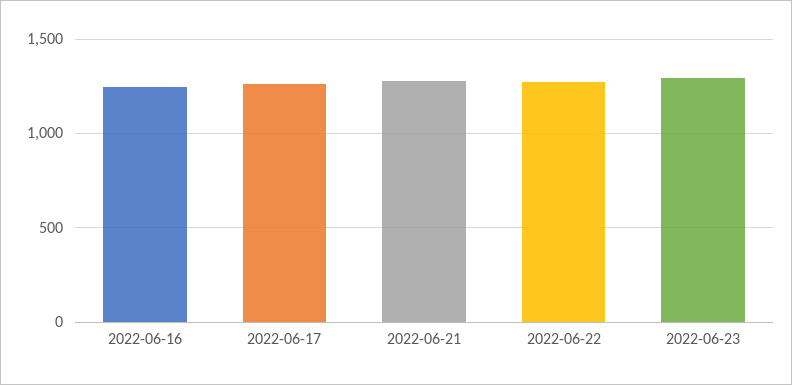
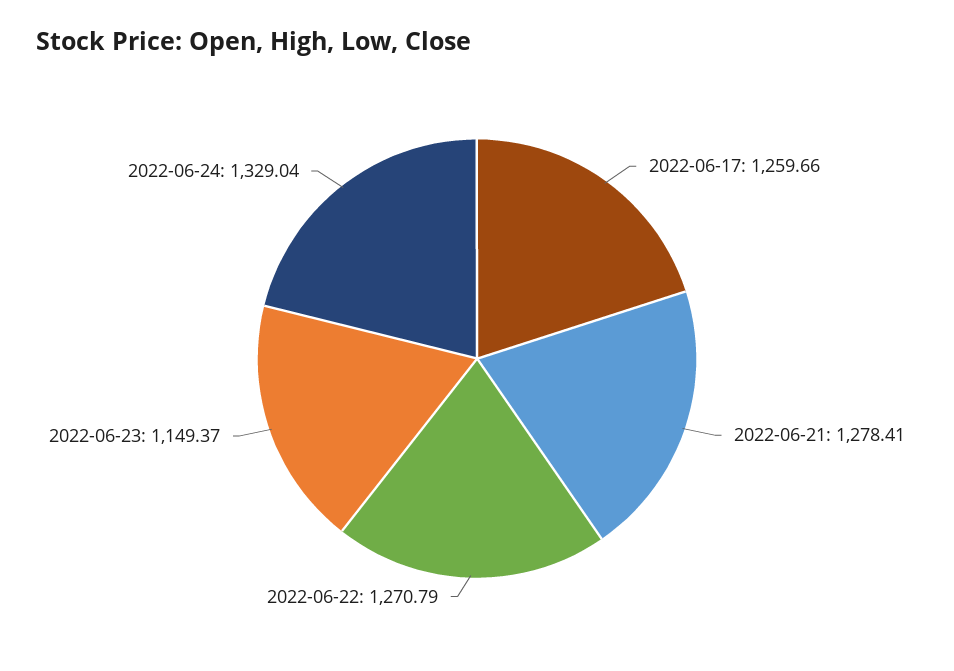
2022-06-16: 1250 -> none
2022-06-23: 1300 -> 1149.37
2022-06-24: none -> 1329.04

